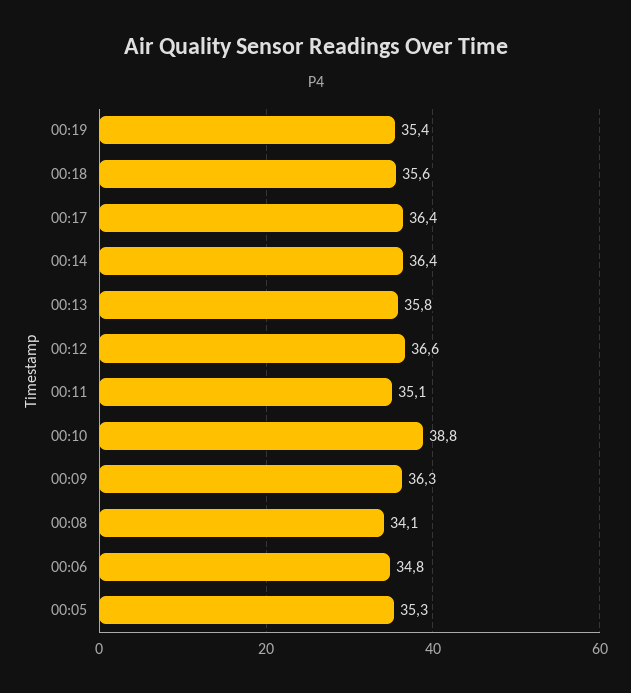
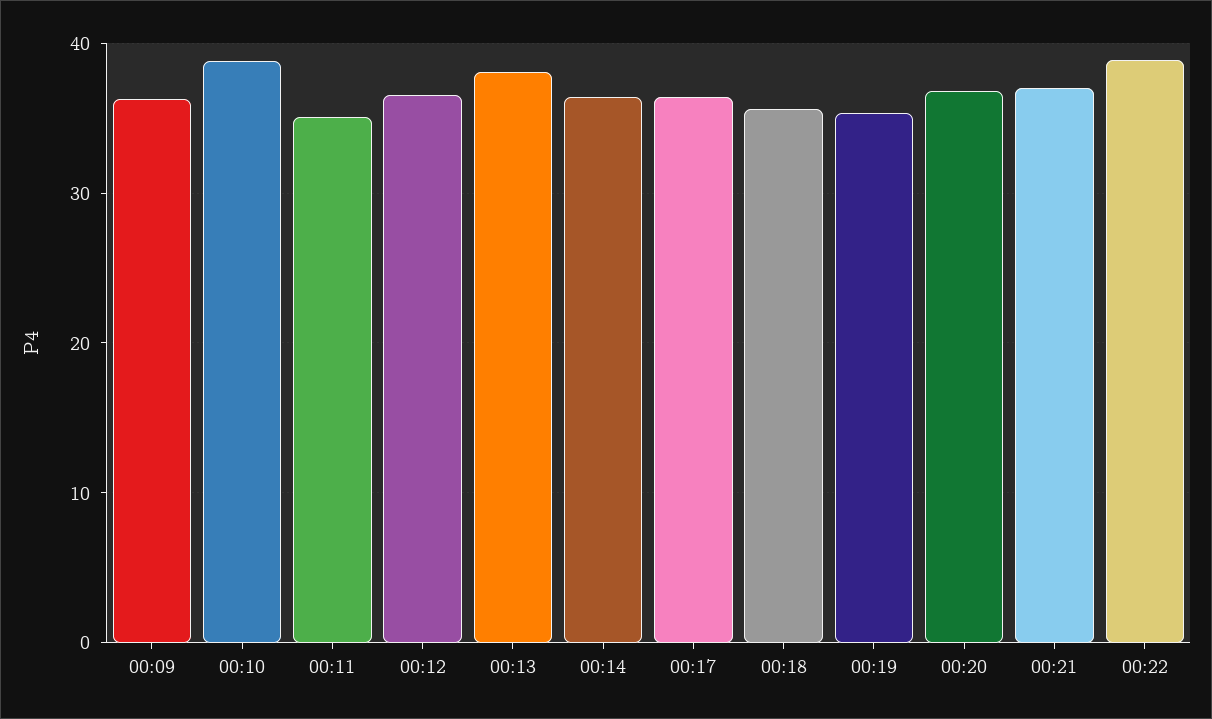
00:13: 35.8 -> 38
00:08: 34.1 -> none
00:06: 34.8 -> none
00:05: 35.3 -> none
00:20: none -> 37
00:21: none -> 37
00:22: none -> 39

